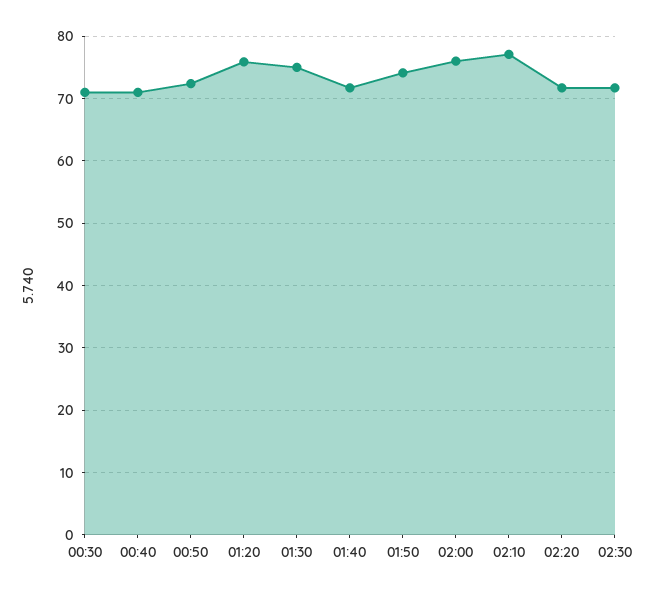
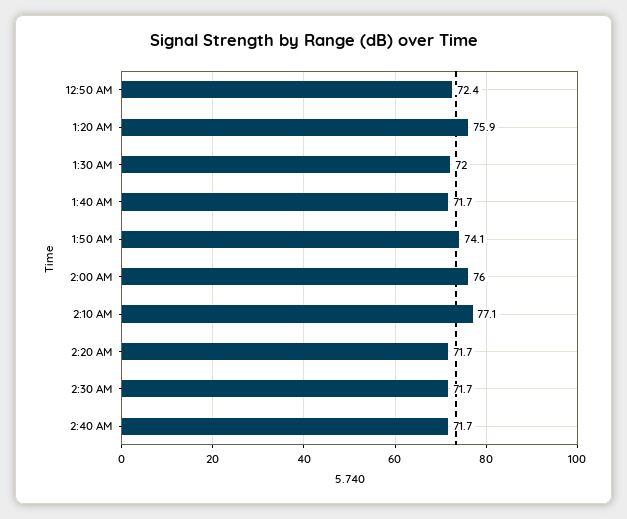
00:30: 71 -> none
00:40: 71 -> none
01:30: 75 -> 72
2:40 AM: none -> 71.7

